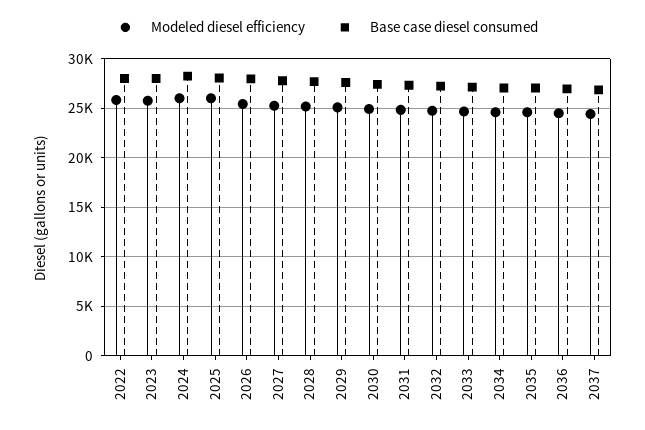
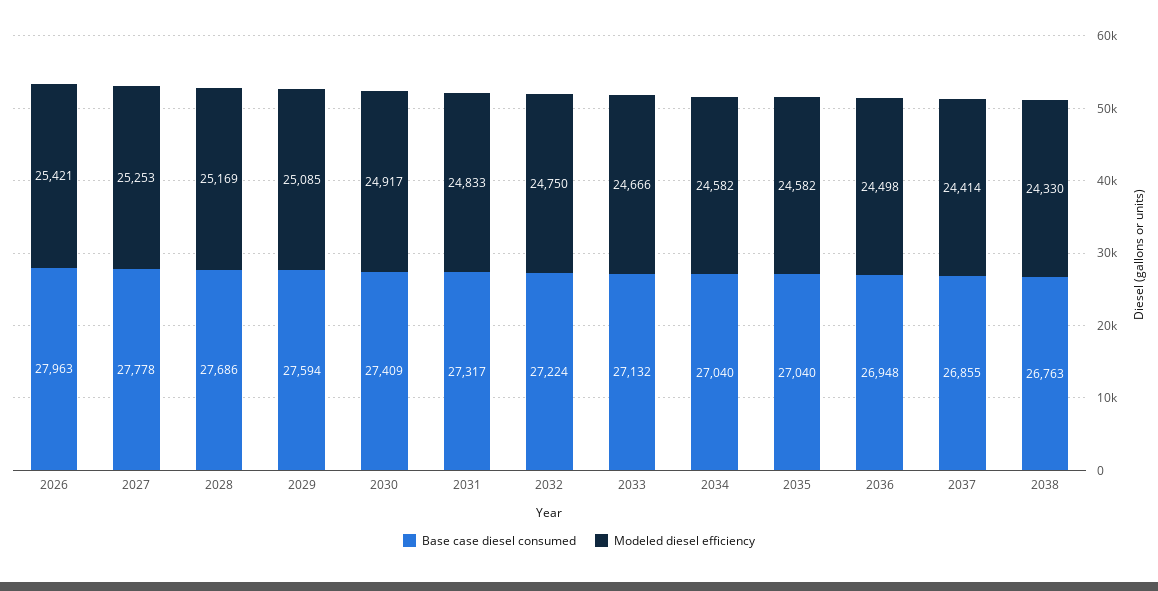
Modeled diesel efficiency, 2022: 26000 -> none
Base case diesel consumed, 2022: 28000 -> none
Modeled diesel efficiency, 2023: 26000 -> none
Base case diesel consumed, 2023: 28000 -> none
Modeled diesel efficiency, 2024: 26000 -> none
Base case diesel consumed, 2024: 28000 -> none
Modeled diesel efficiency, 2025: 26000 -> none
Base case diesel consumed, 2025: 28000 -> none
Base case diesel consumed, 2038: none -> 26763
Modeled diesel efficiency, 2038: none -> 24330

